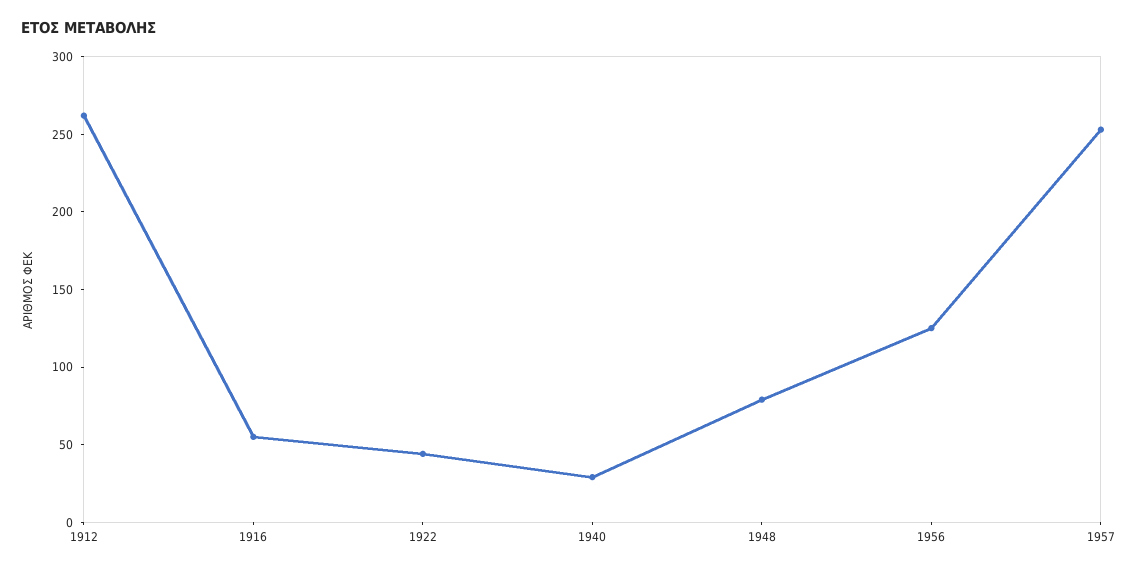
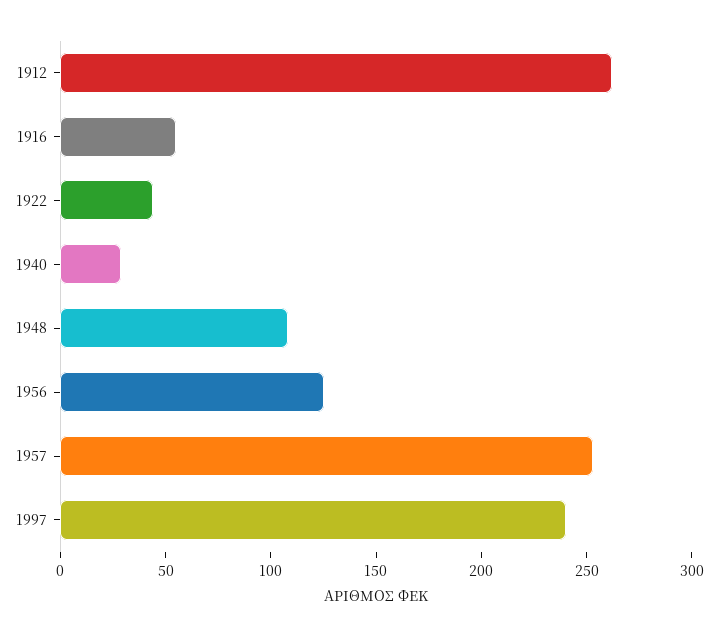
1948: 80 -> 110
1997: none -> 240

